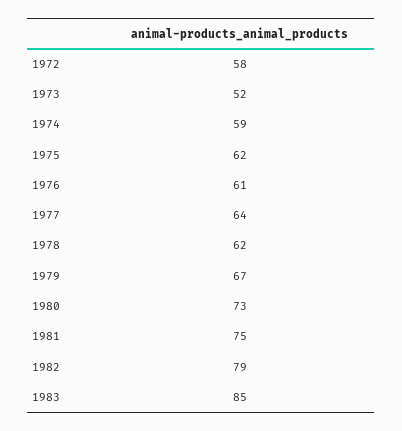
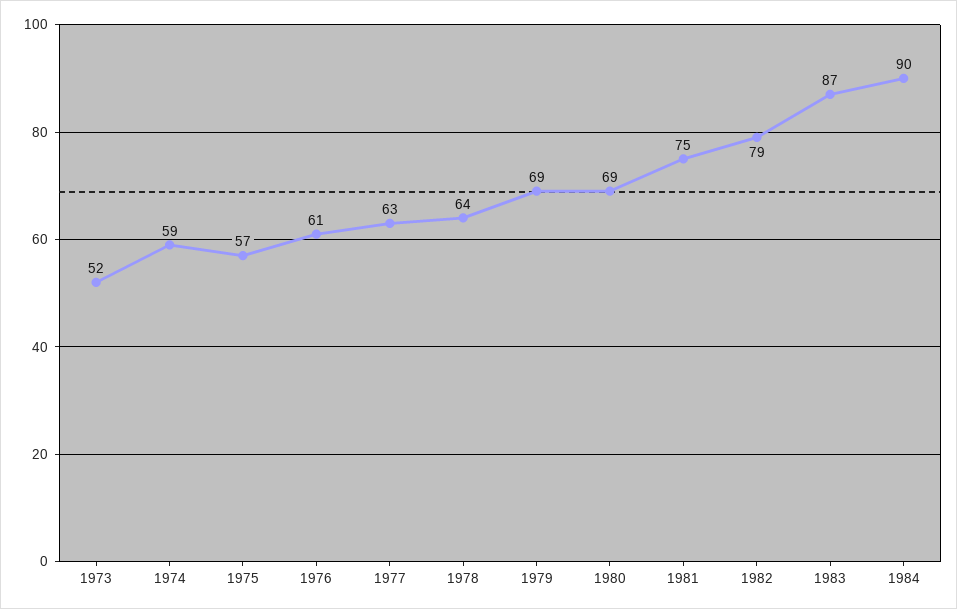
1972: 58 -> none
1975: 62 -> 57
1977: 64 -> 63
1978: 62 -> 64
1979: 67 -> 69
1980: 73 -> 69
1983: 85 -> 87
1984: none -> 90

